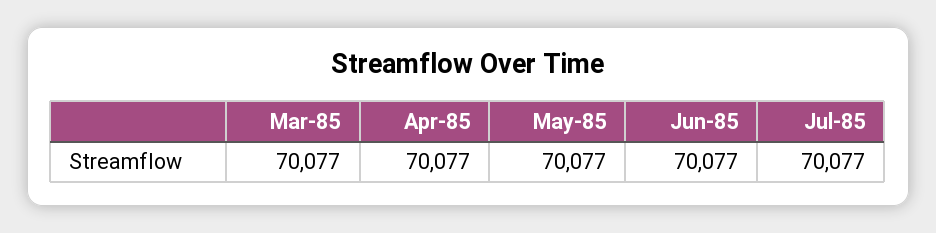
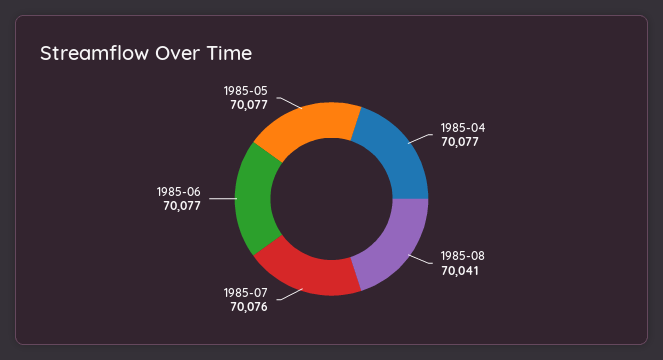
Mar-85: 70077 -> none
Jul-85: 70077 -> 70076
1985-08: none -> 70041

